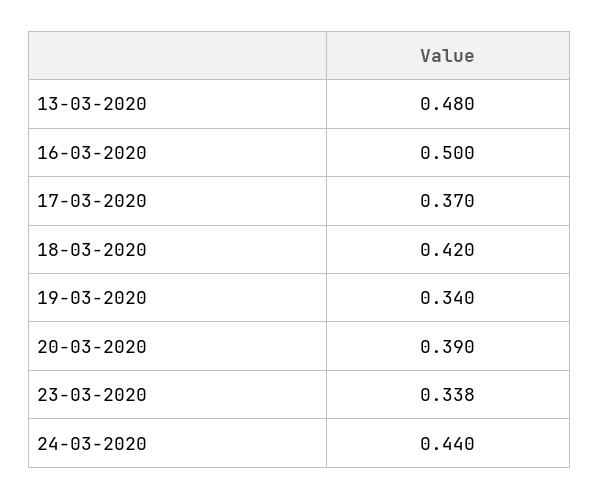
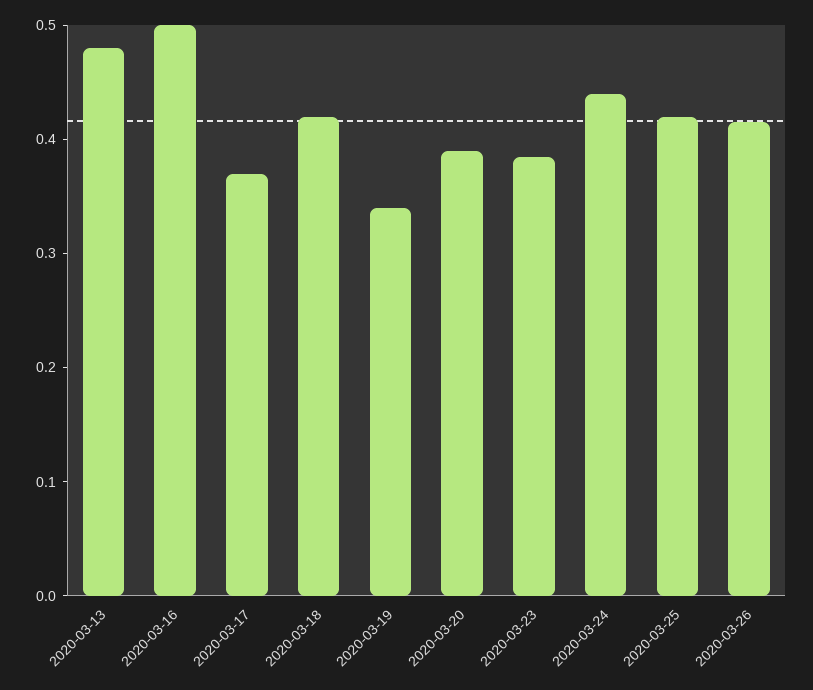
23-03-2020: 0.338 -> 0.38
2020-03-25: none -> 0.42
2020-03-26: none -> 0.42

